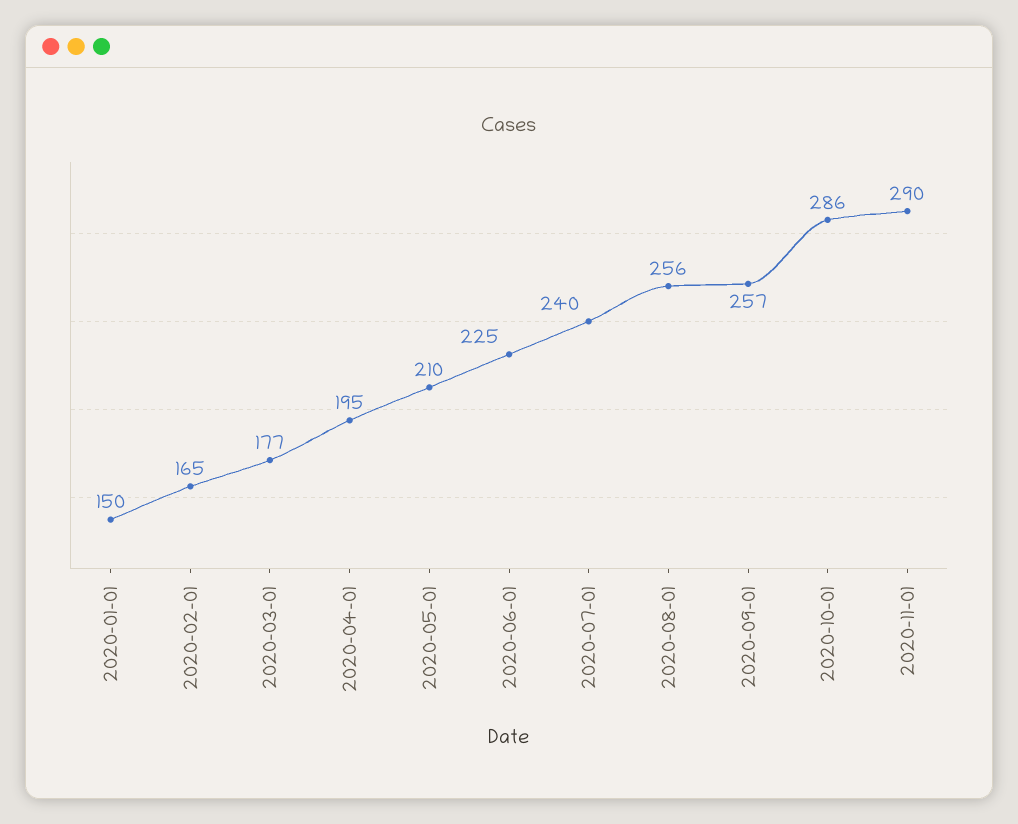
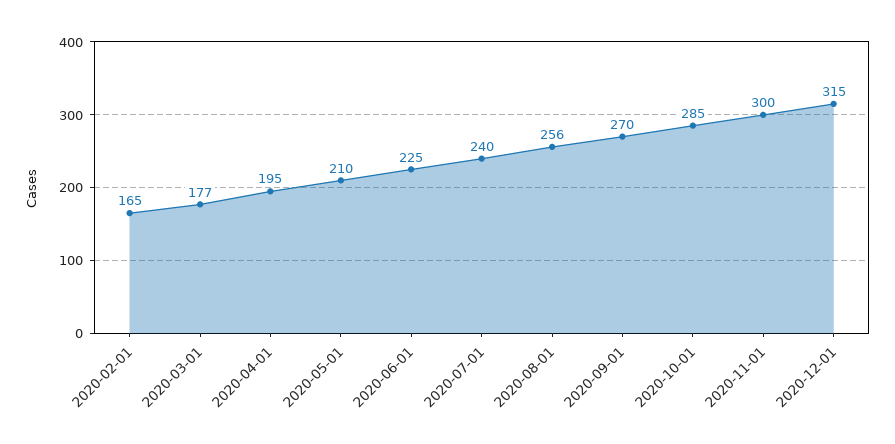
2020-01-01: 150 -> none
2020-09-01: 257 -> 270
2020-10-01: 286 -> 285
2020-11-01: 290 -> 300
2020-12-01: none -> 315

